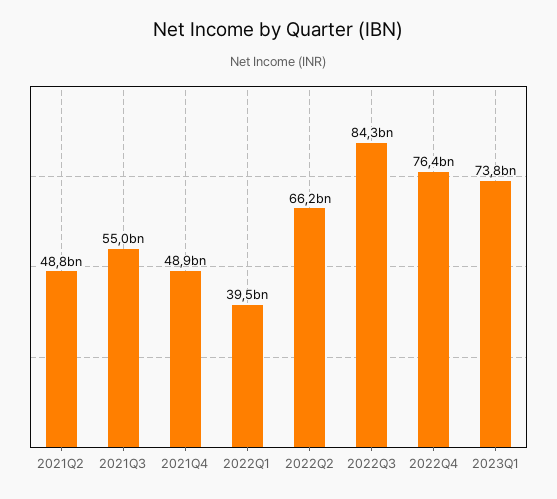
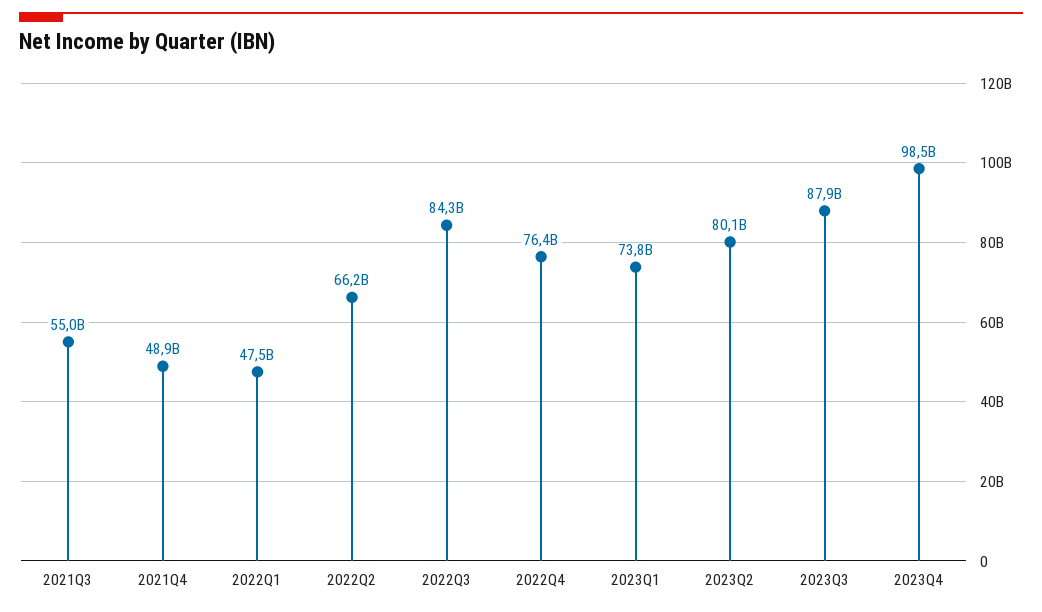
2021Q2: 48800000000 -> none
2022Q1: 39500000000 -> 47500000000
2023Q2: none -> 80100000000
2023Q3: none -> 87900000000
2023Q4: none -> 98500000000

